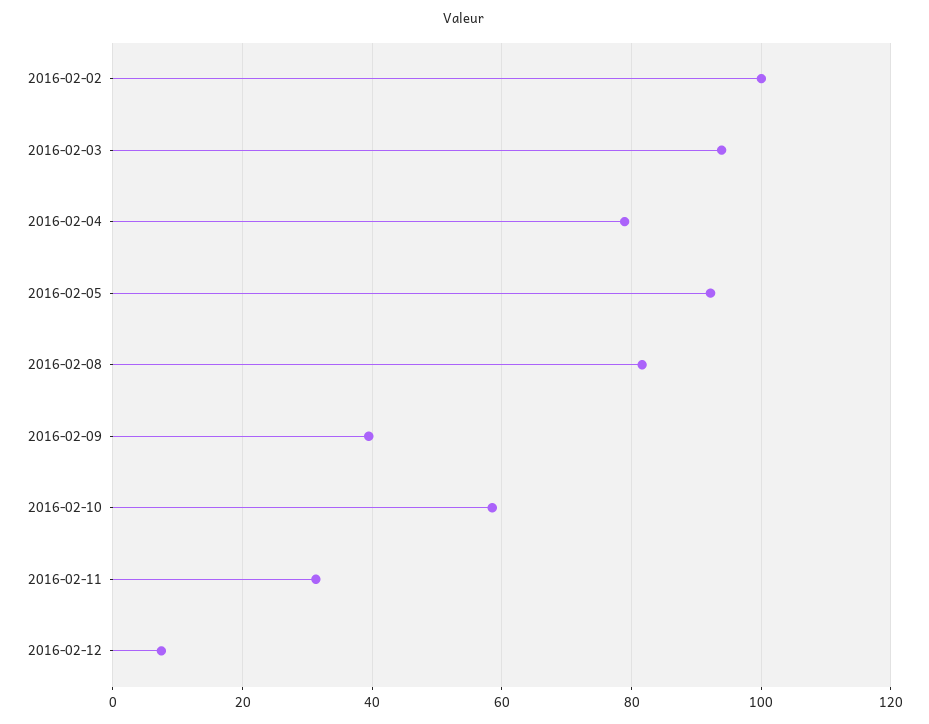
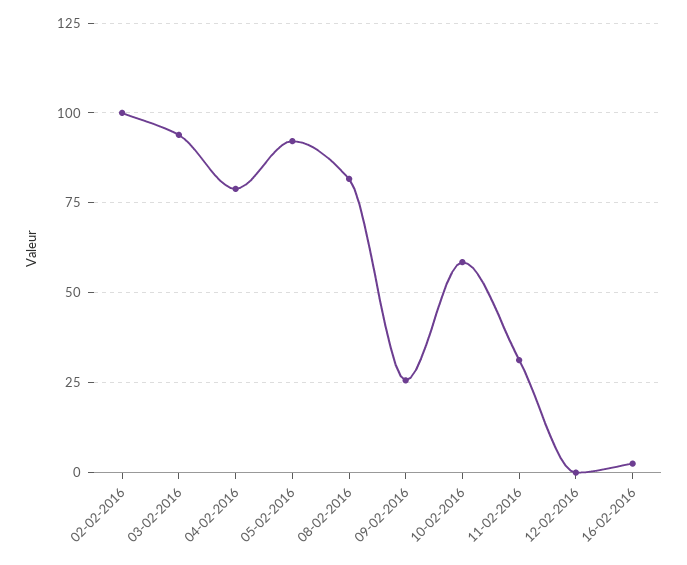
2016-02-09: 40 -> 25
2016-02-12: 8 -> 0
16-02-2016: none -> 2.5

